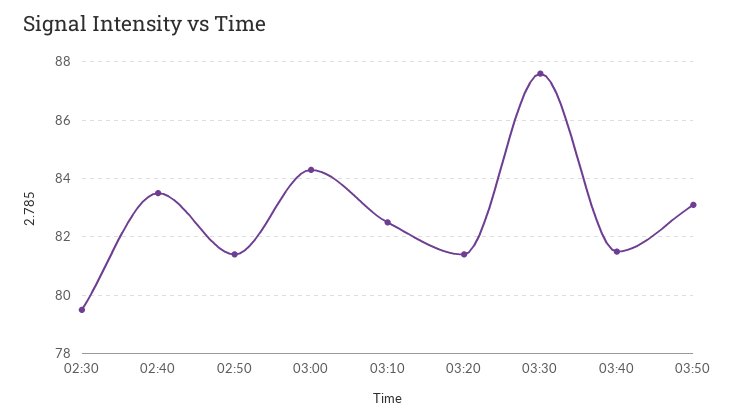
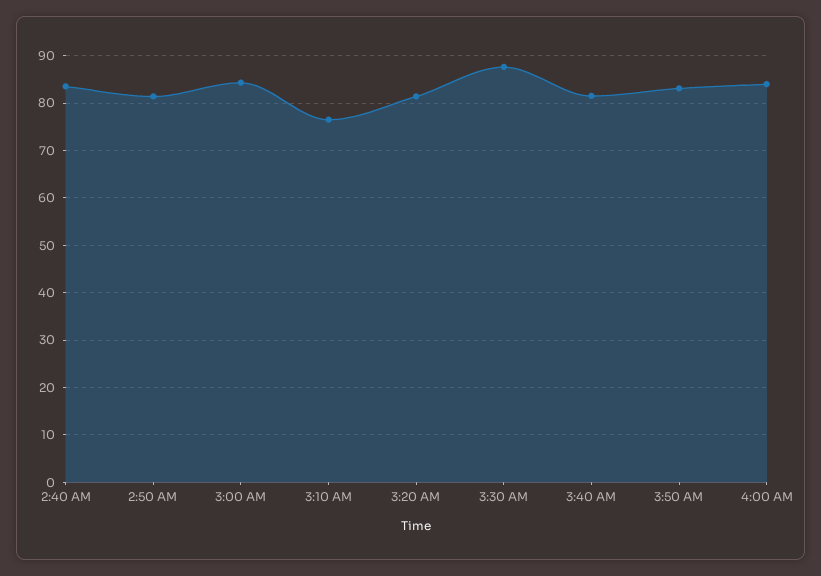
02:30: 79.5 -> none
03:10: 82.5 -> 76
4:00 AM: none -> 84

